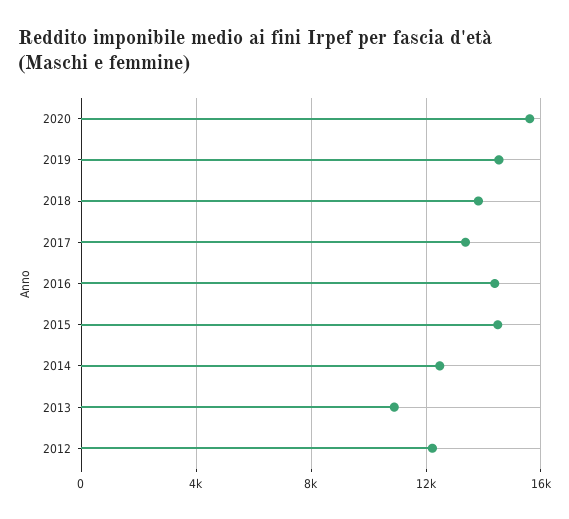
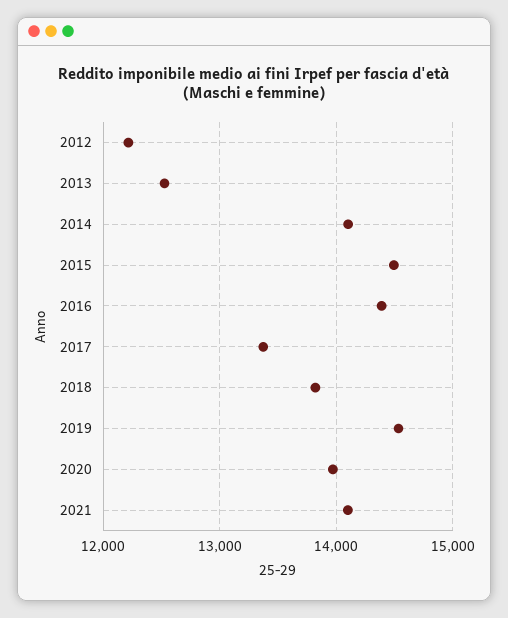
2020: 15500 -> 14000
2014: 12500 -> 14100
2013: 11000 -> 12500
2021: none -> 14100

